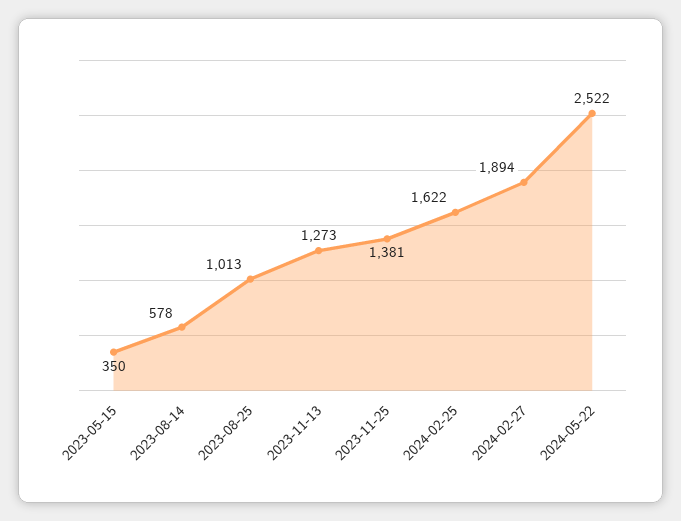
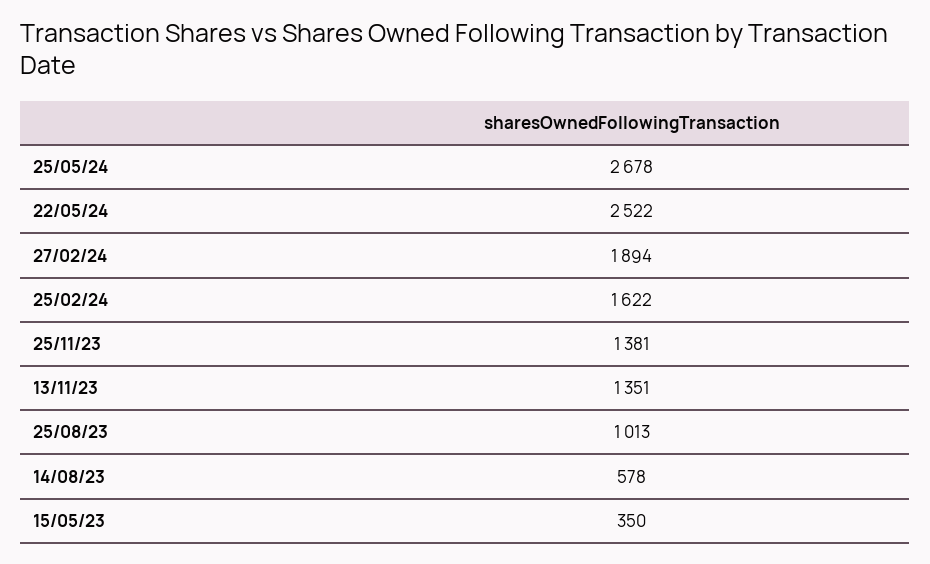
2023-11-13: 1273 -> 1351
25/05/24: none -> 2678

